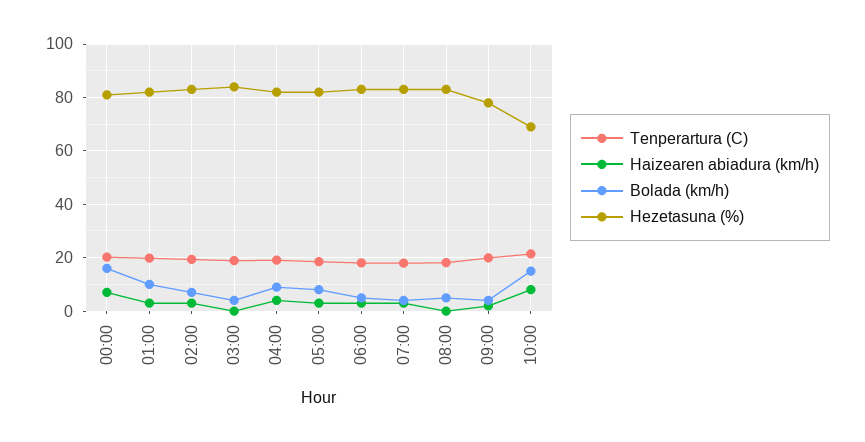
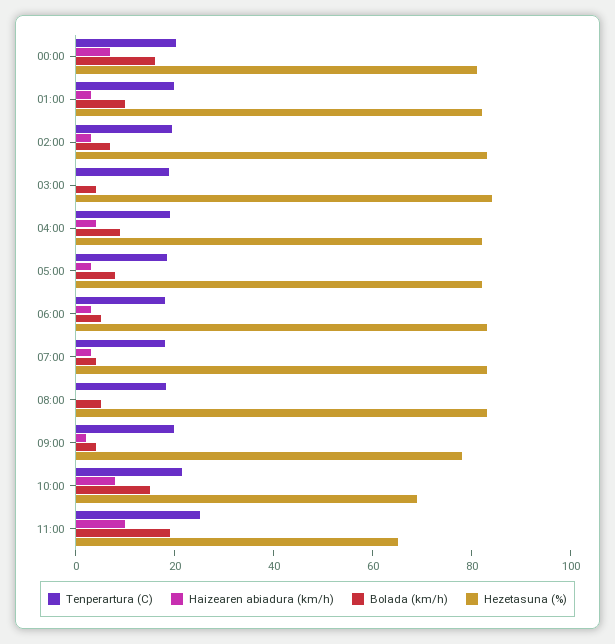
Tenperartura (C), 11:00: none -> 25
Haizearen abiadura (km/h), 11:00: none -> 10
Bolada (km/h), 11:00: none -> 20
Hezetasuna (%), 11:00: none -> 65

